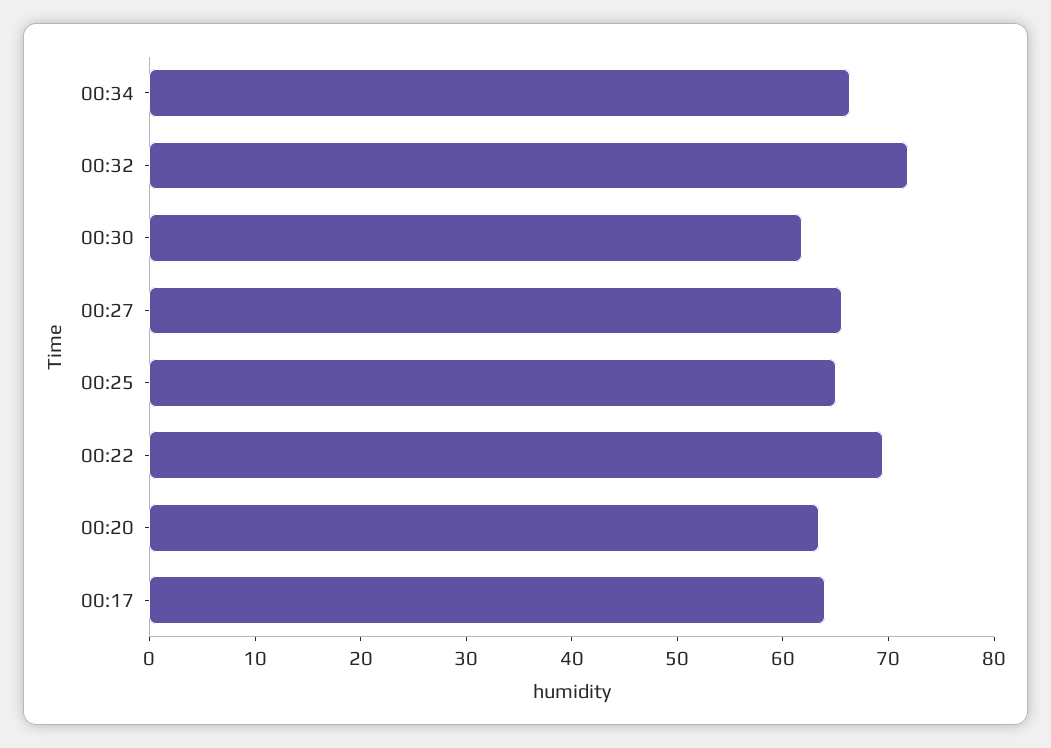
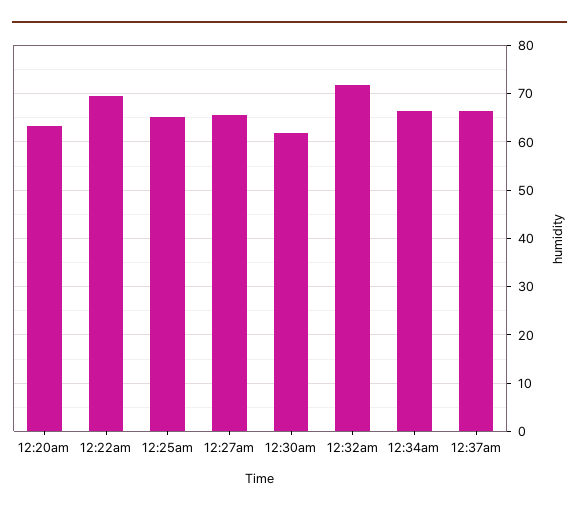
00:17: 64 -> none
12:37am: none -> 66

